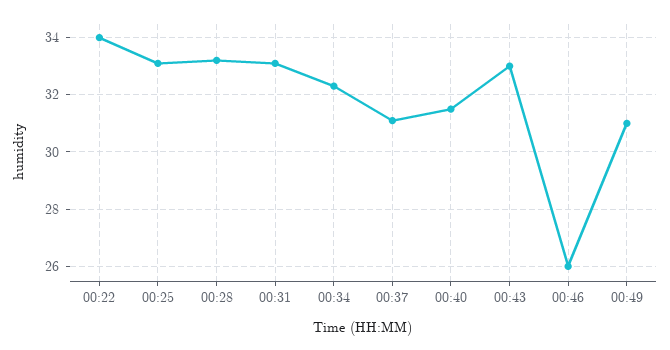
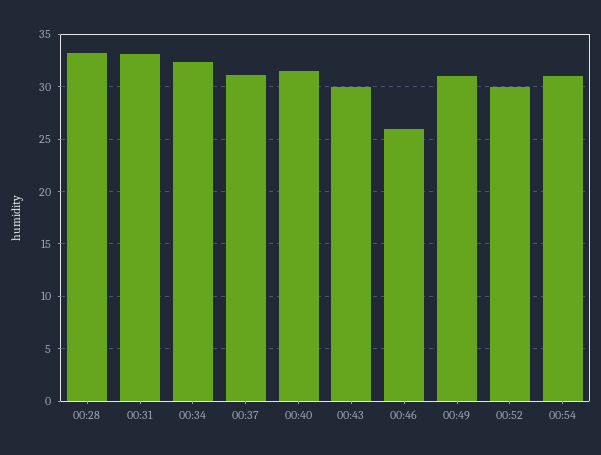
00:22: 34 -> none
00:25: 33 -> none
00:43: 33 -> 30
00:52: none -> 30
00:54: none -> 31

